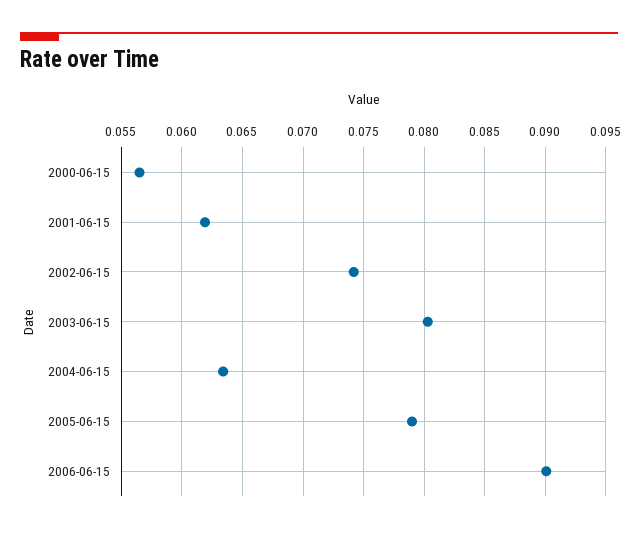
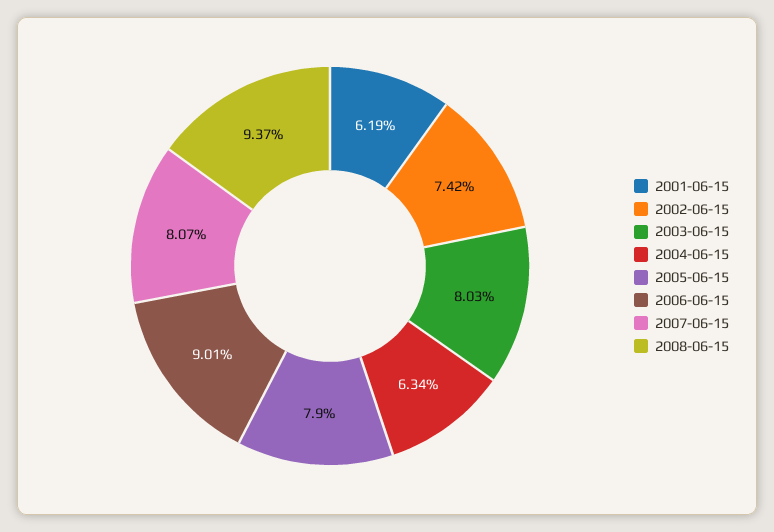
2000-06-15: 0.0565 -> none
2007-06-15: none -> 0.0807
2008-06-15: none -> 0.0937

